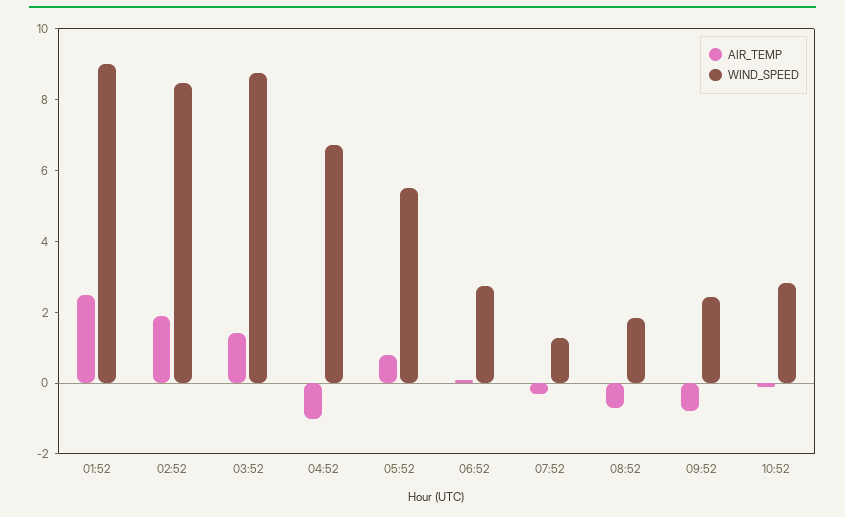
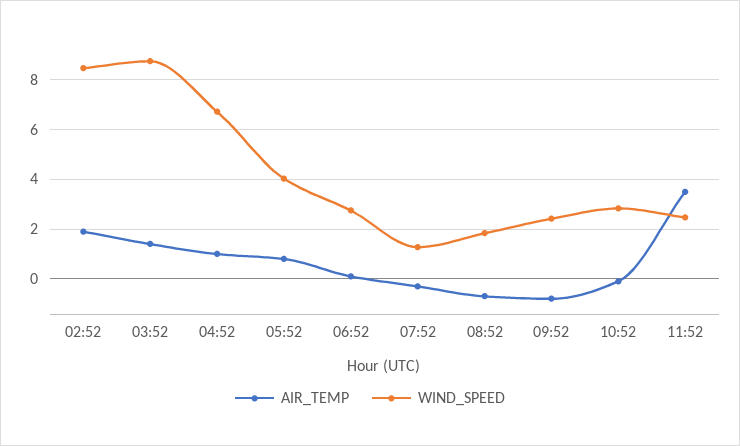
AIR_TEMP, 01:52: 2.5 -> none
WIND_SPEED, 01:52: 9 -> none
AIR_TEMP, 04:52: -1 -> 1
WIND_SPEED, 05:52: 5.5 -> 4
AIR_TEMP, 11:52: none -> 3.5
WIND_SPEED, 11:52: none -> 2.5

